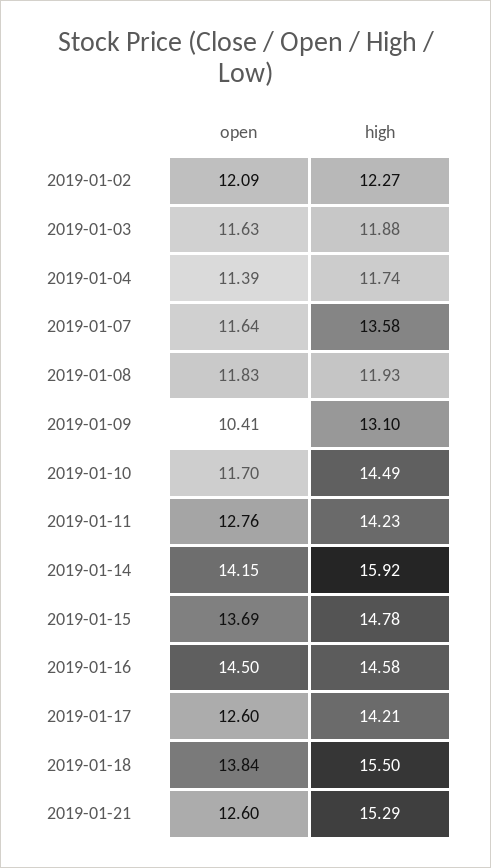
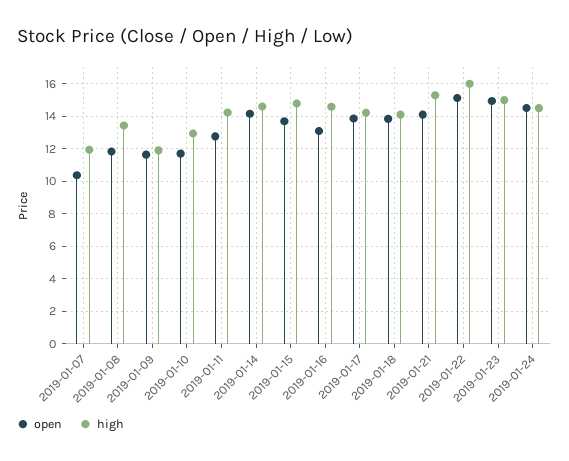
open, 2019-01-02: 12.09 -> none
high, 2019-01-02: 12.27 -> none
open, 2019-01-03: 11.63 -> none
high, 2019-01-03: 11.88 -> none
open, 2019-01-04: 11.39 -> none
high, 2019-01-04: 11.74 -> none
open, 2019-01-07: 11.64 -> 10.5
high, 2019-01-07: 13.58 -> 12
high, 2019-01-08: 11.93 -> 13.5
open, 2019-01-09: 10.41 -> 11.5
high, 2019-01-09: 13.1 -> 12
high, 2019-01-10: 14.49 -> 13
high, 2019-01-14: 15.92 -> 14.5
open, 2019-01-16: 14.5 -> 13
open, 2019-01-17: 12.6 -> 14
high, 2019-01-18: 15.5 -> 14
open, 2019-01-21: 12.6 -> 14
open, 2019-01-22: none -> 15
high, 2019-01-22: none -> 16
open, 2019-01-23: none -> 15
high, 2019-01-23: none -> 15
open, 2019-01-24: none -> 14.5
high, 2019-01-24: none -> 14.5

